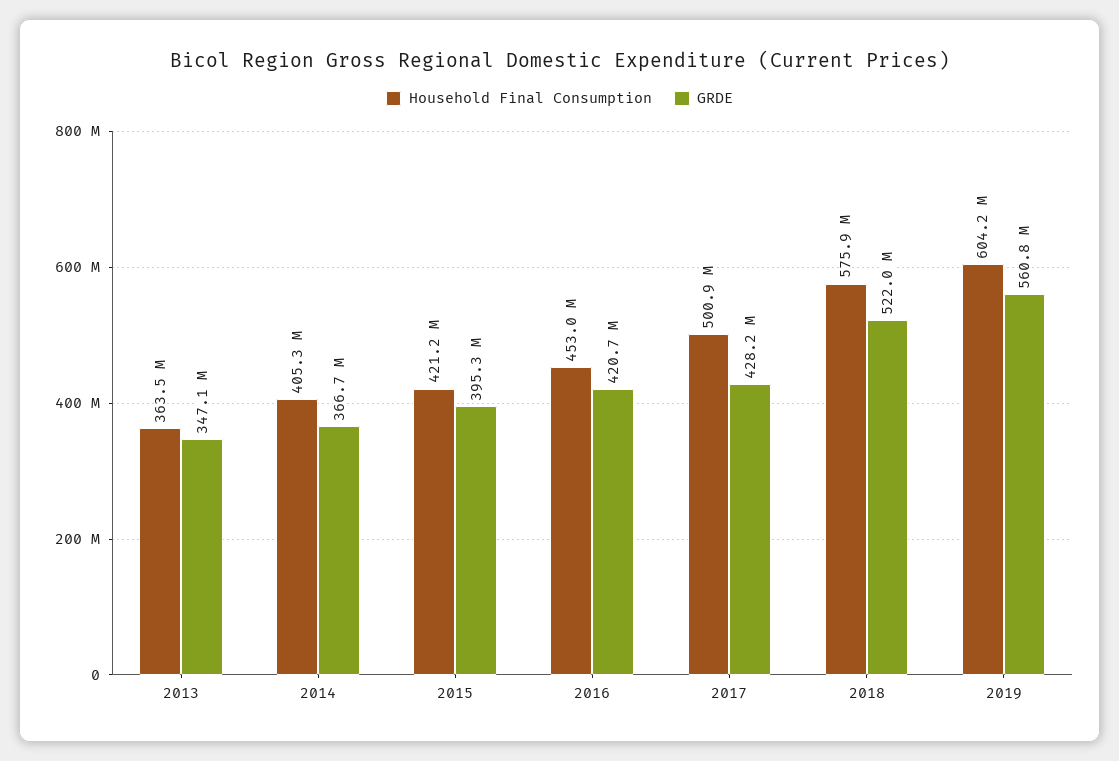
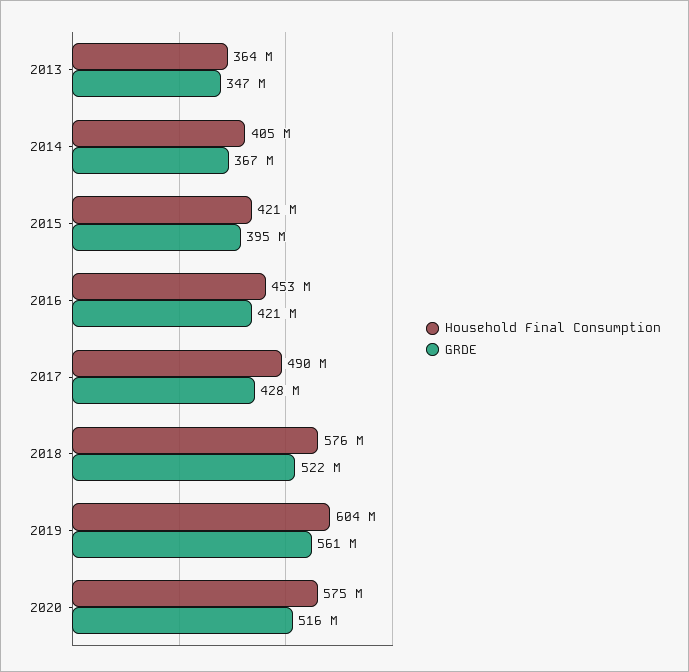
Household Final Consumption, 2017: 500900000 -> 490000000
Household Final Consumption, 2020: none -> 575000000
GRDE, 2020: none -> 516000000

